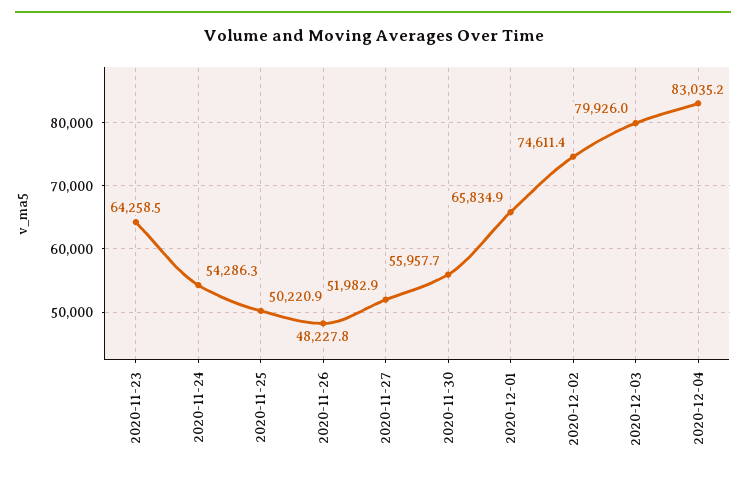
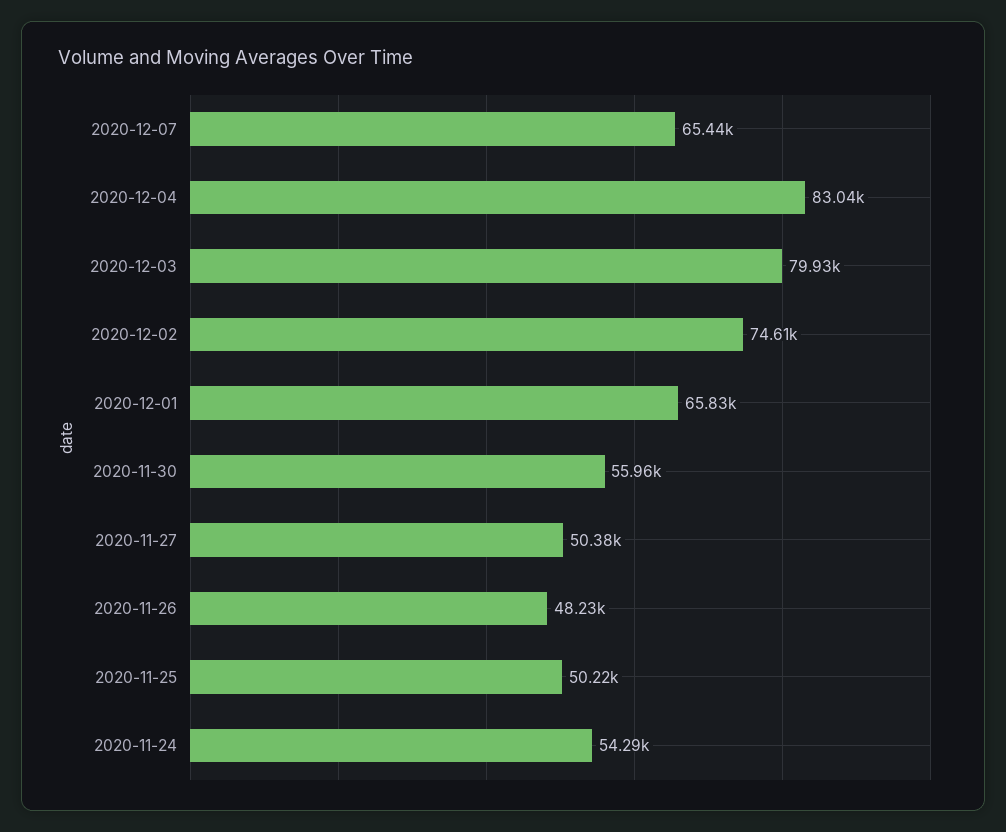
2020-11-23: 64258.5 -> none
2020-11-27: 51982.9 -> 50380
2020-12-07: none -> 65440

